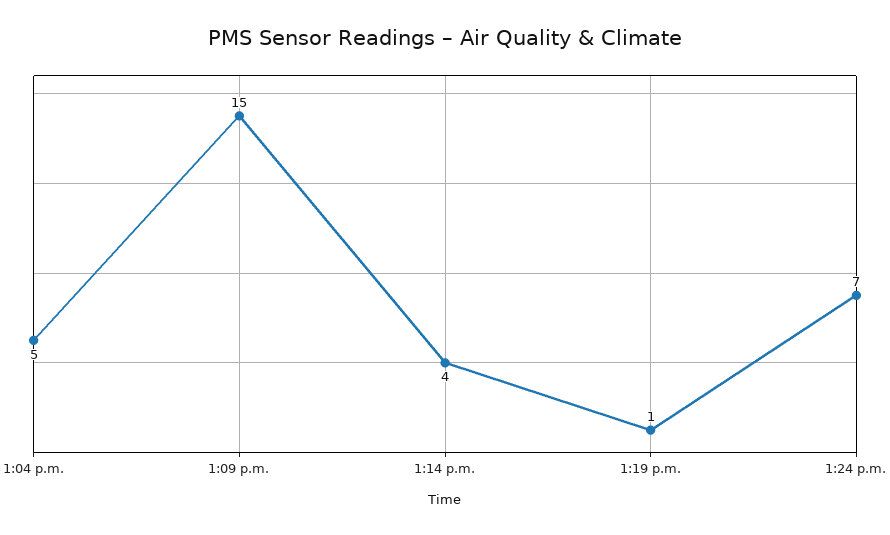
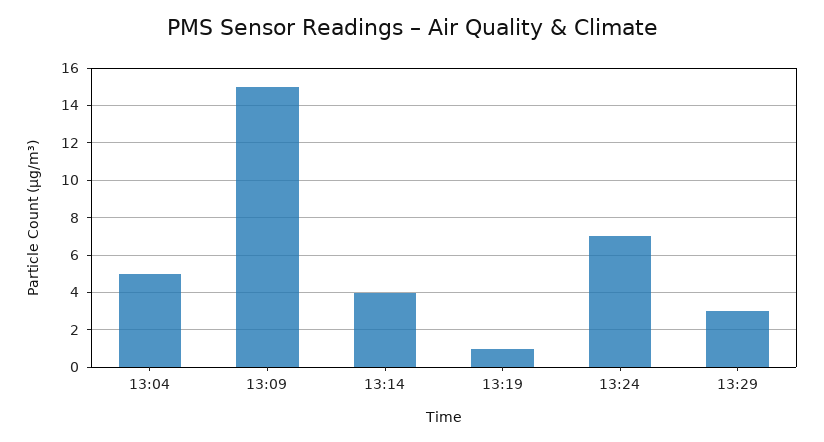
13:29: none -> 3

